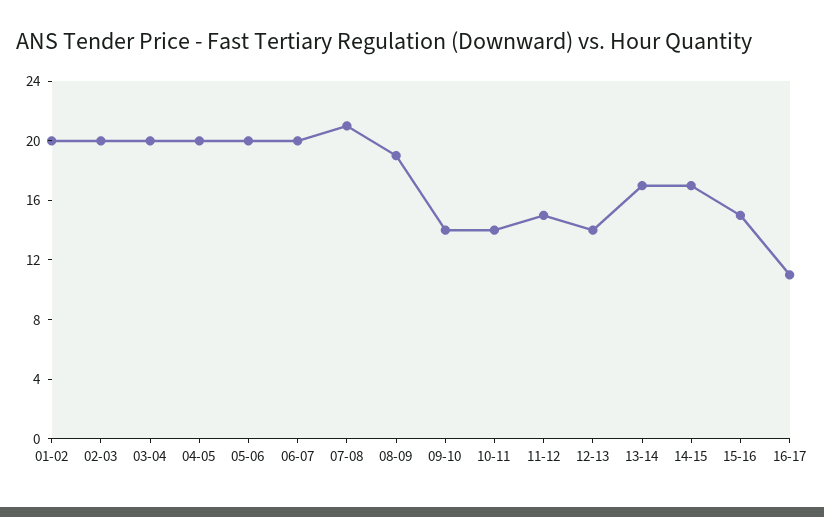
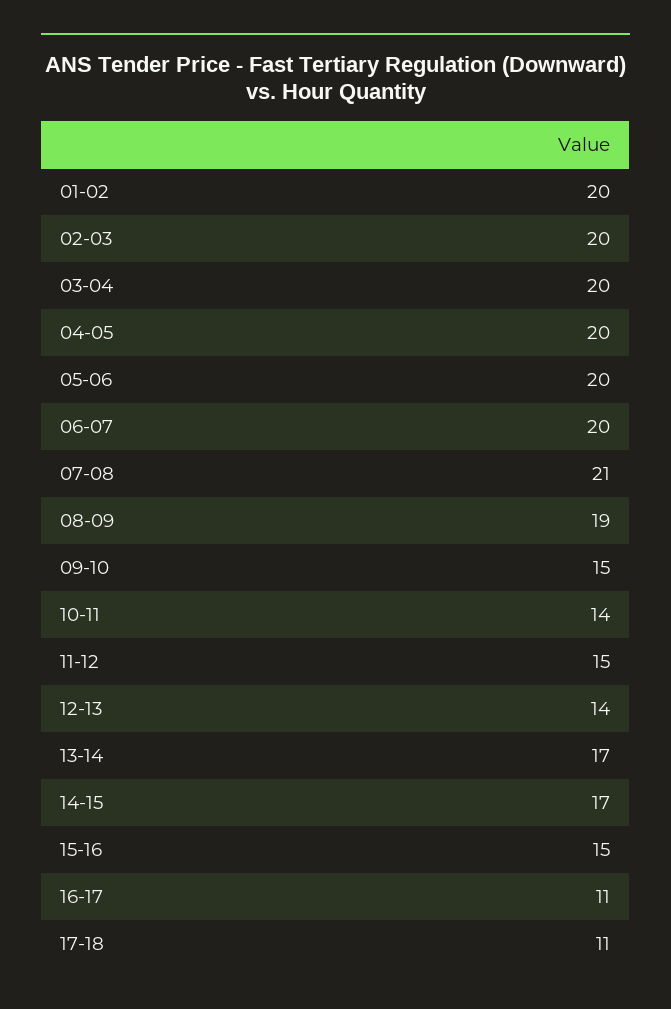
09-10: 14 -> 15
17-18: none -> 11

